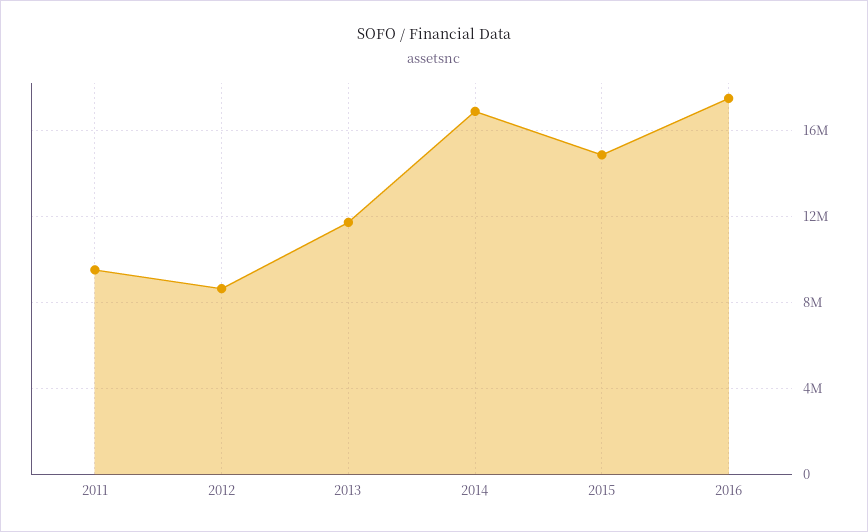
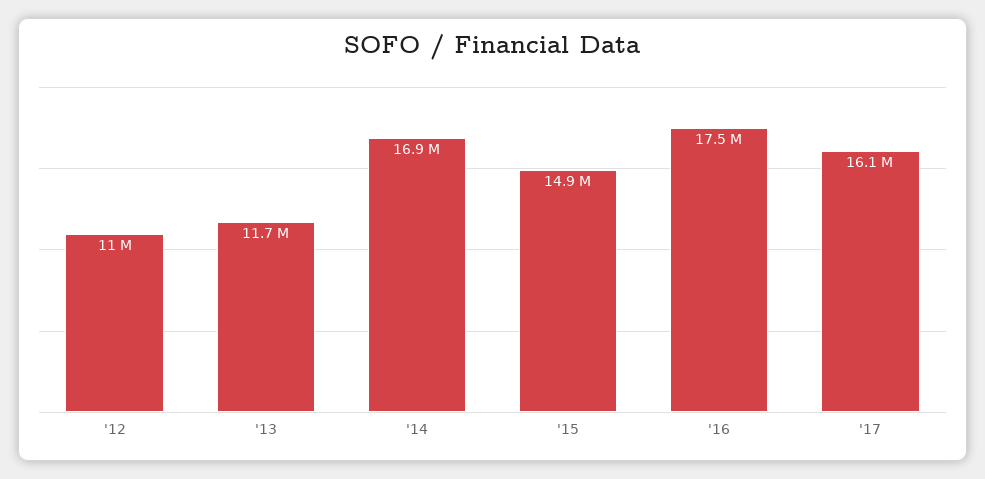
2011: 9500000 -> none
2012: 8500000 -> 11000000
'17: none -> 16100000

